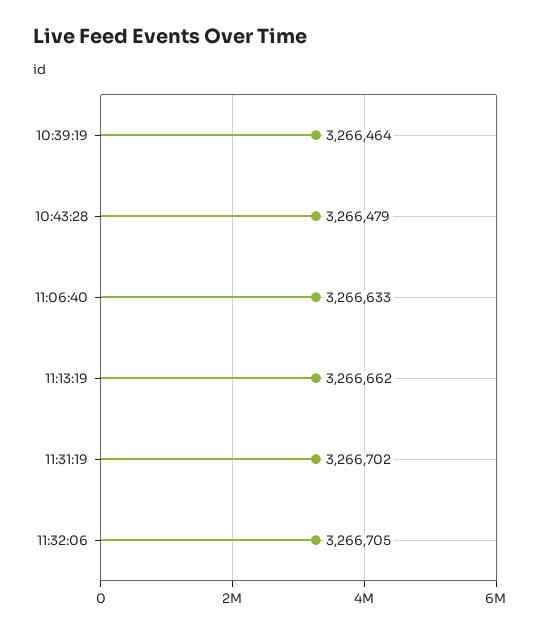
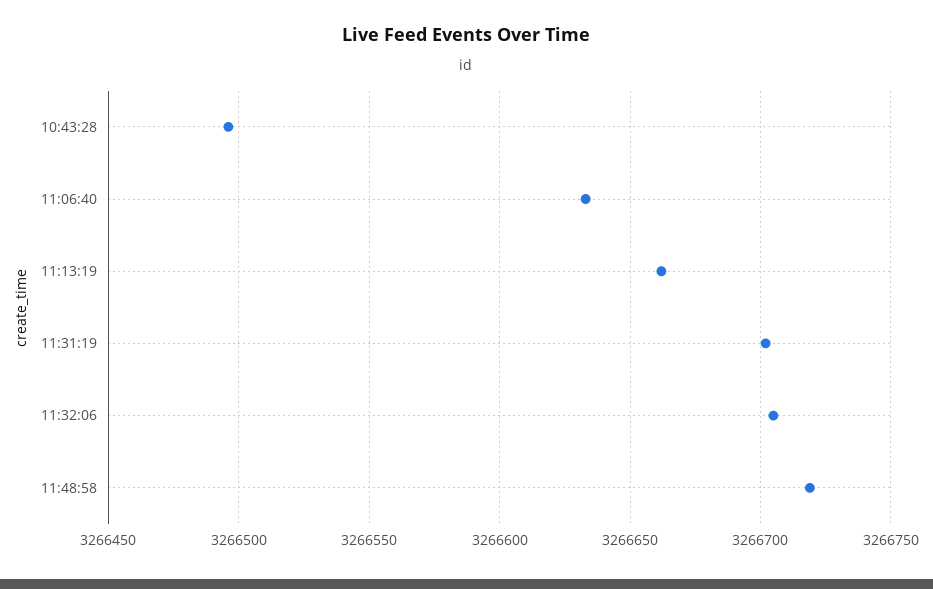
10:39:19: 3266464 -> none
10:43:28: 3266479 -> 3266495
11:48:58: none -> 3266720

